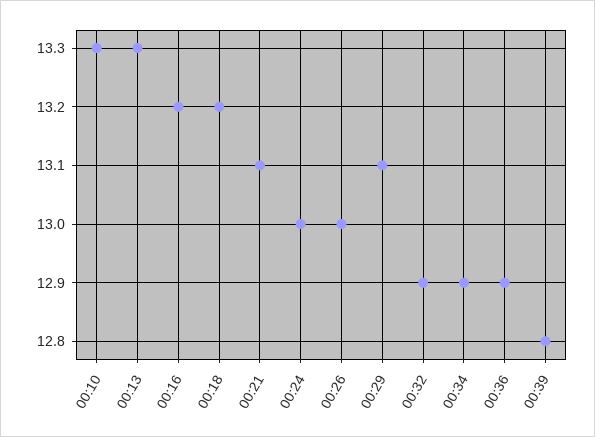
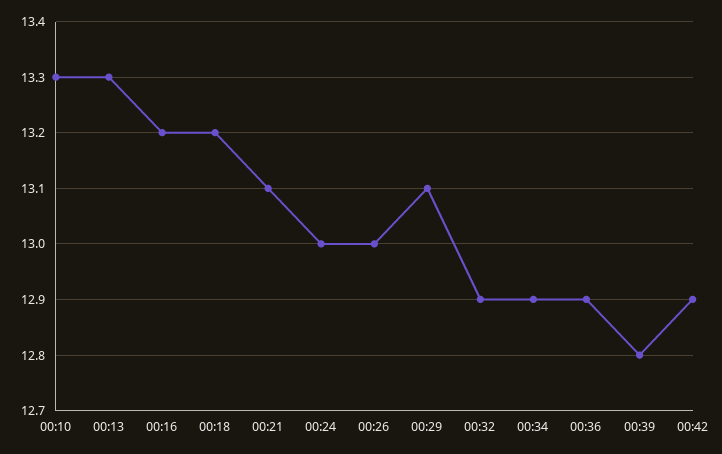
00:42: none -> 12.9

